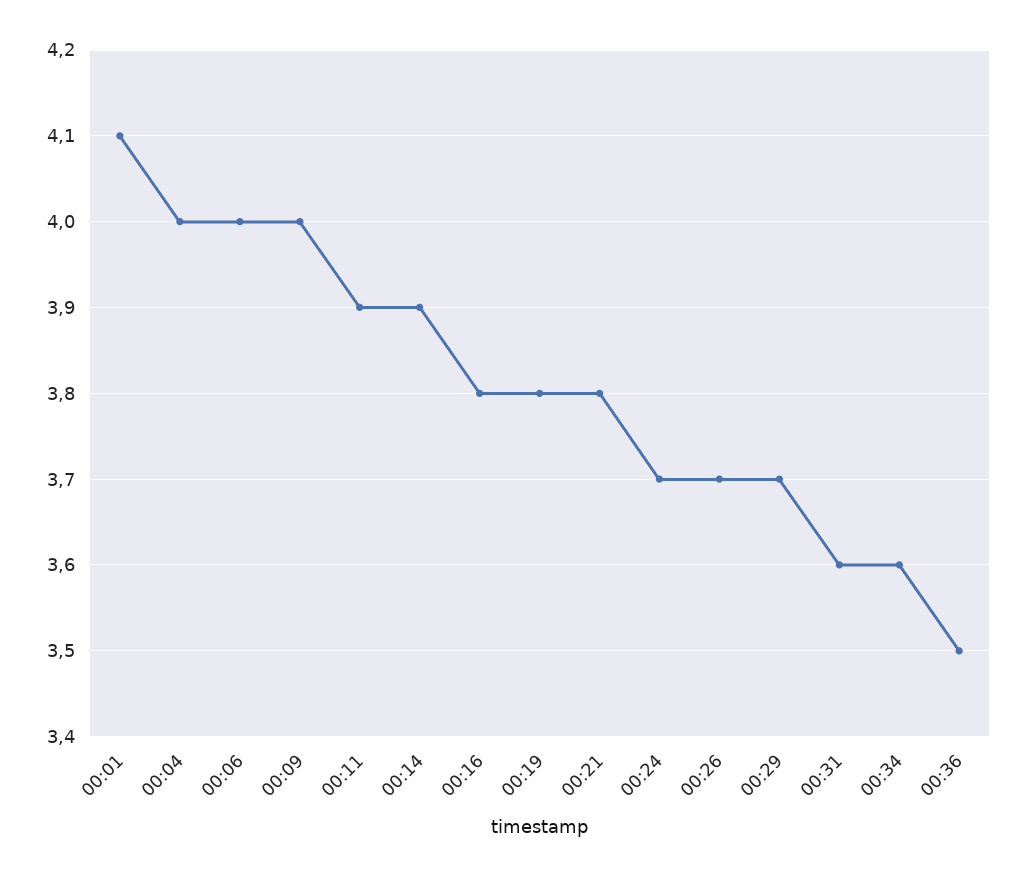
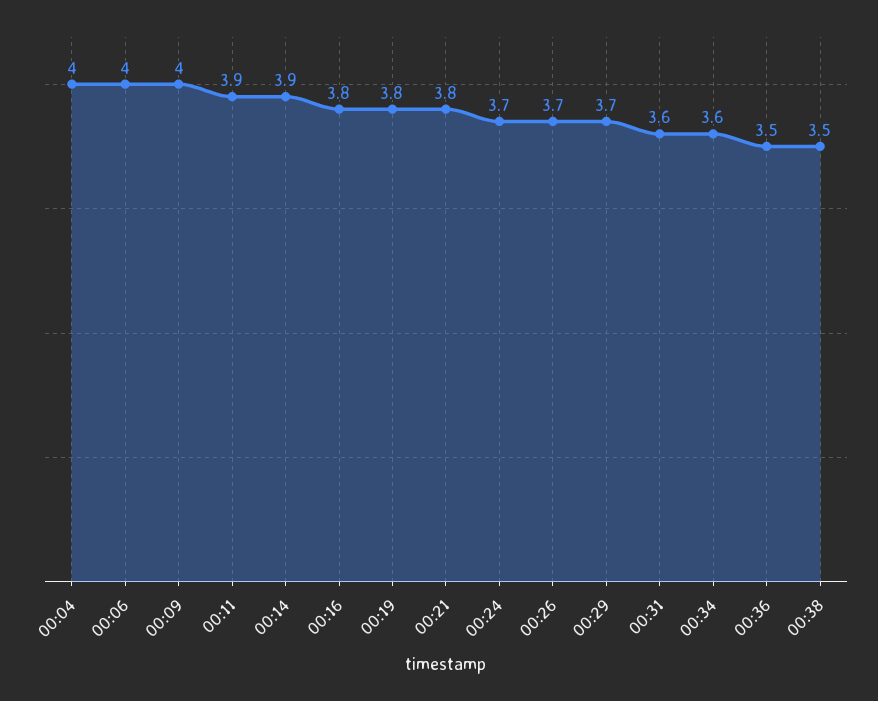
00:01: 4.1 -> none
00:38: none -> 3.5

